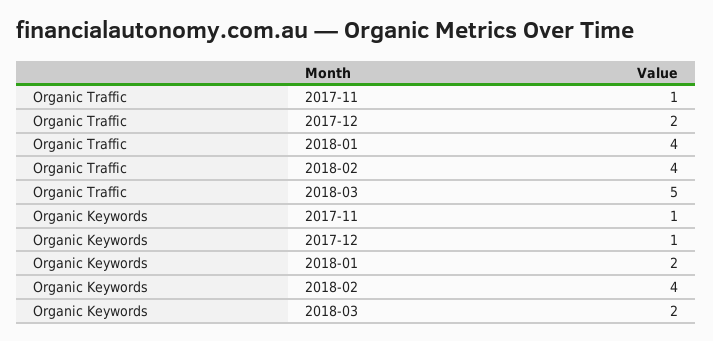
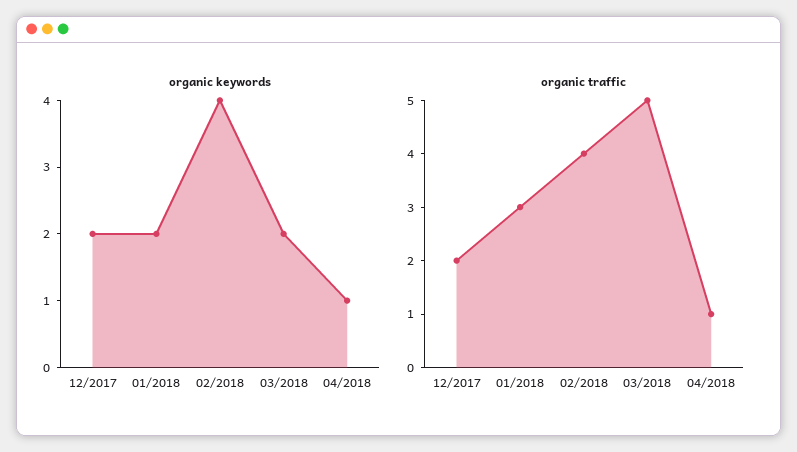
Organic Traffic, 2017-11: 1 -> none
Organic Traffic, 2018-01: 4 -> 3
Organic Keywords, 2017-11: 1 -> none
Organic Keywords, 2017-12: 1 -> 2
Organic Keywords, 04/2018: none -> 1
Organic Traffic, 04/2018: none -> 1

